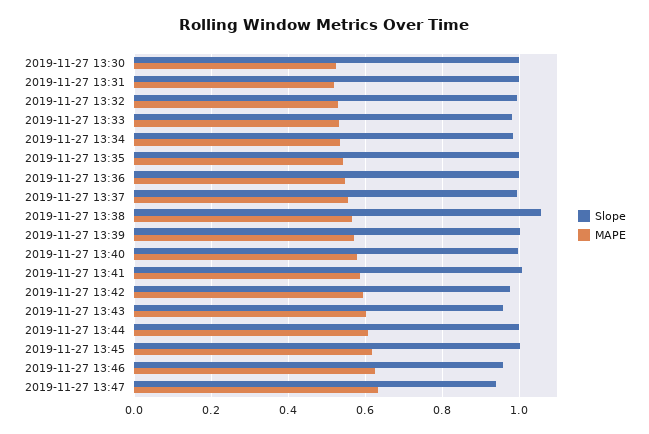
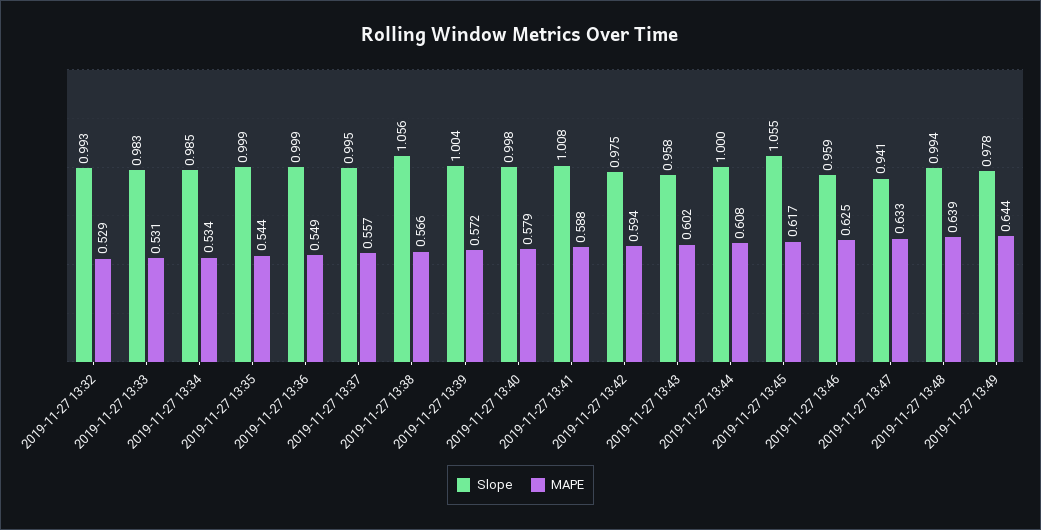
Slope, 2019-11-27 13:30: 1 -> none
MAPE, 2019-11-27 13:30: 0.52 -> none
Slope, 2019-11-27 13:31: 1 -> none
MAPE, 2019-11-27 13:31: 0.52 -> none
Slope, 2019-11-27 13:45: 1 -> 1.055
Slope, 2019-11-27 13:48: none -> 0.994
MAPE, 2019-11-27 13:48: none -> 0.639
Slope, 2019-11-27 13:49: none -> 0.978
MAPE, 2019-11-27 13:49: none -> 0.644

